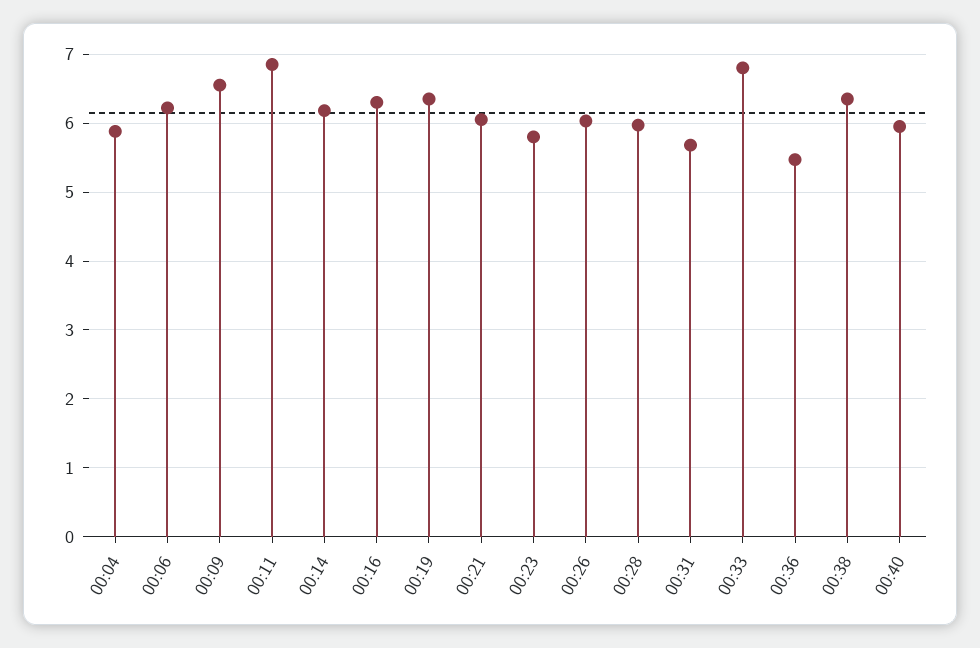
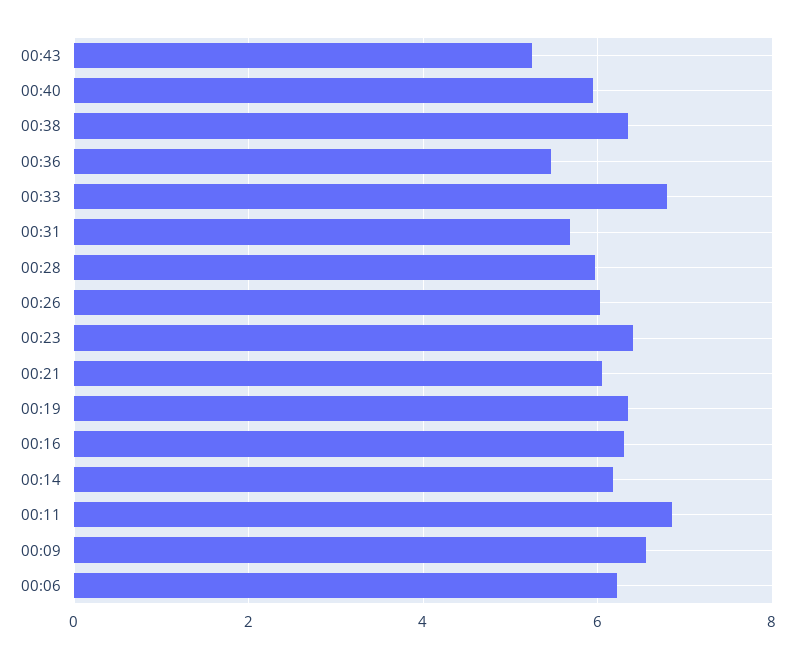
00:04: 5.9 -> none
00:23: 5.8 -> 6.4
00:43: none -> 5.2

